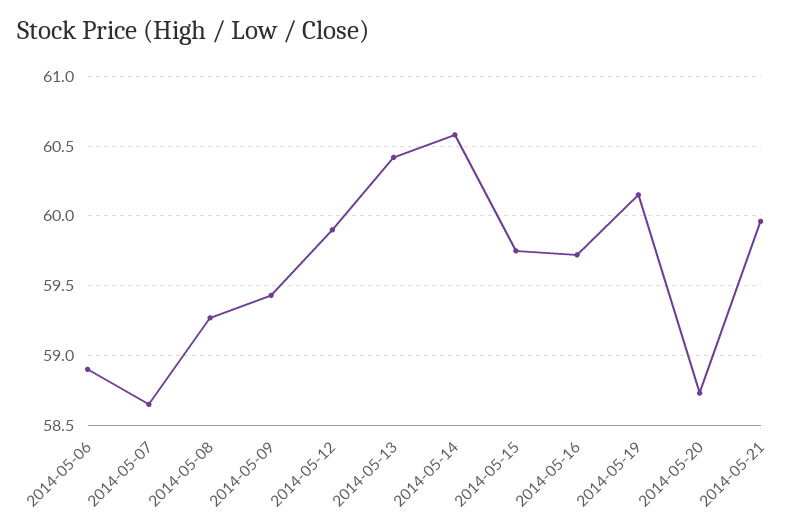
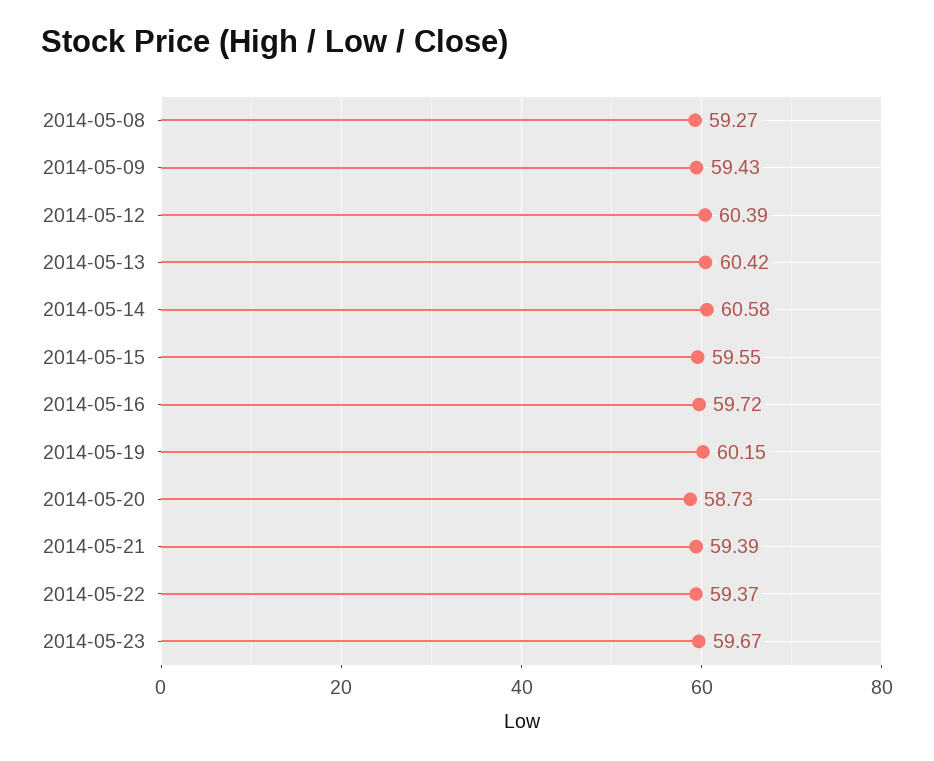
2014-05-06: 58.9 -> none
2014-05-07: 58.65 -> none
2014-05-12: 59.9 -> 60.39
2014-05-15: 59.75 -> 59.55
2014-05-21: 59.95 -> 59.39
2014-05-22: none -> 59.37
2014-05-23: none -> 59.67

